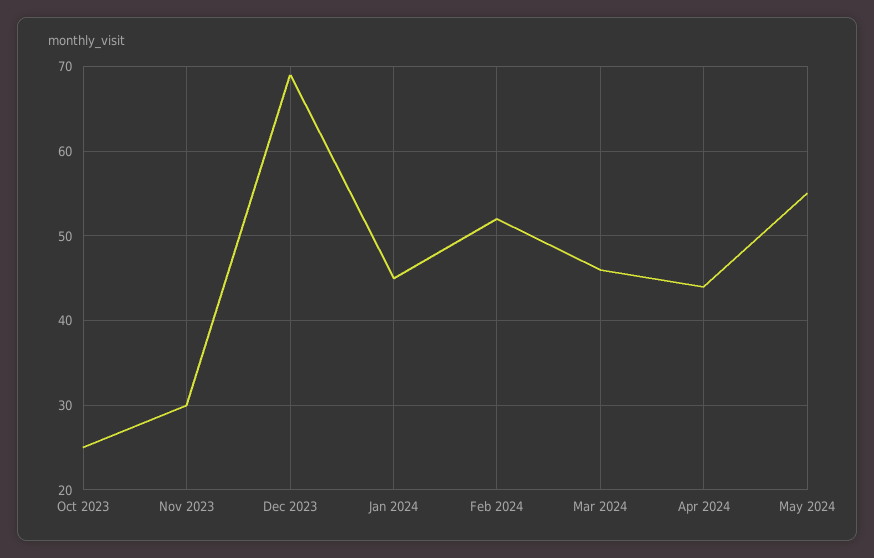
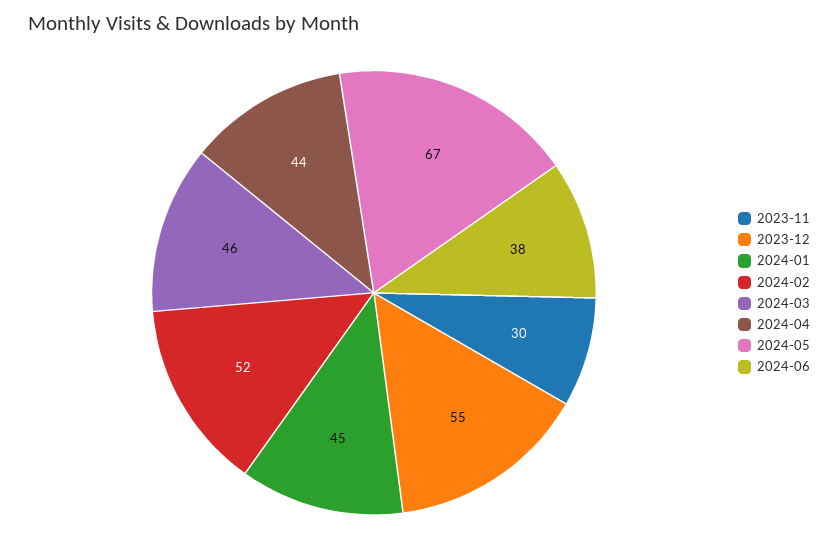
Oct 2023: 25 -> none
Dec 2023: 69 -> 55
May 2024: 55 -> 67
2024-06: none -> 38

